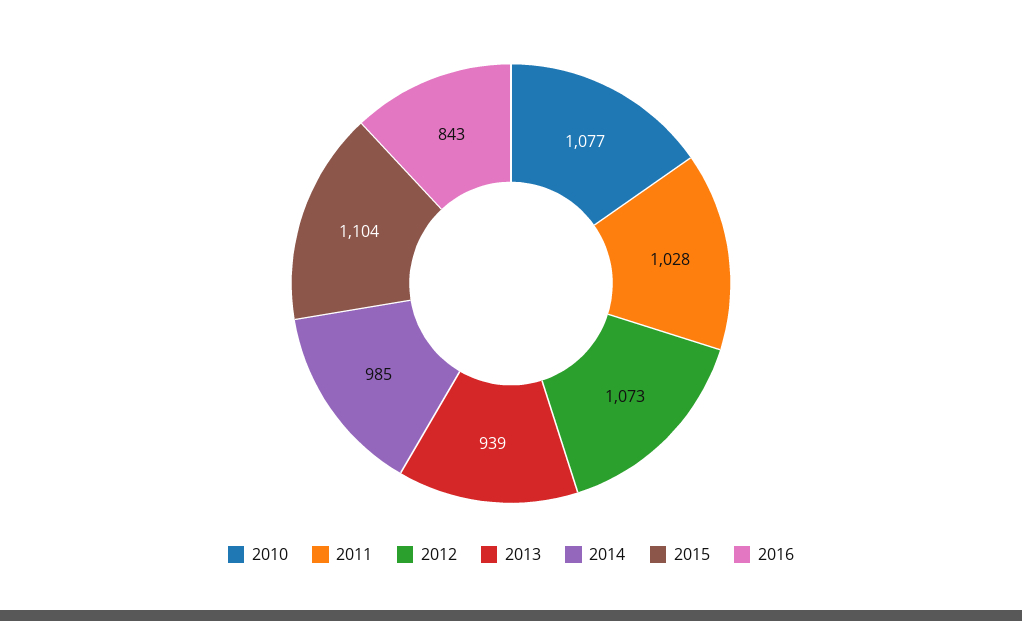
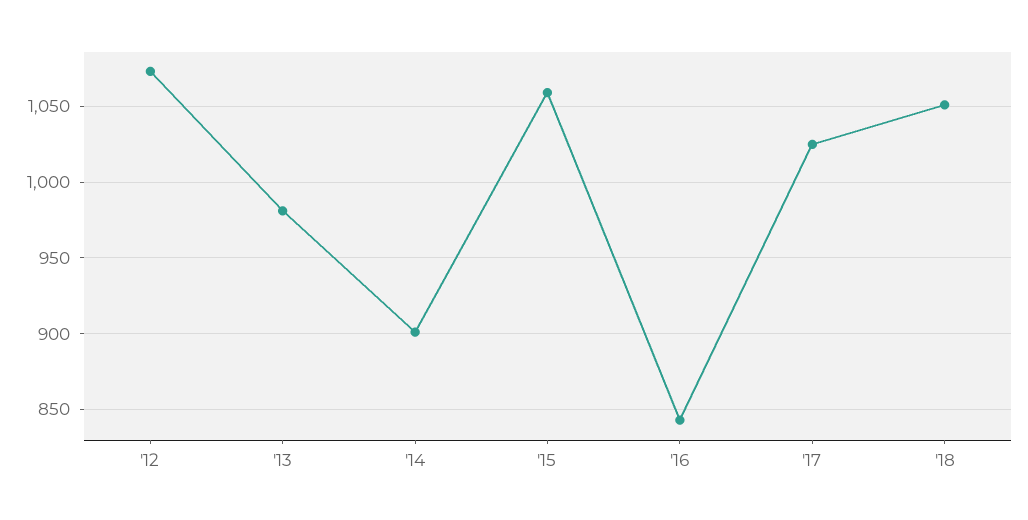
2010: 1077 -> none
2011: 1028 -> none
2013: 939 -> 980
2014: 985 -> 900
2015: 1104 -> 1060
'17: none -> 1025
'18: none -> 1050

